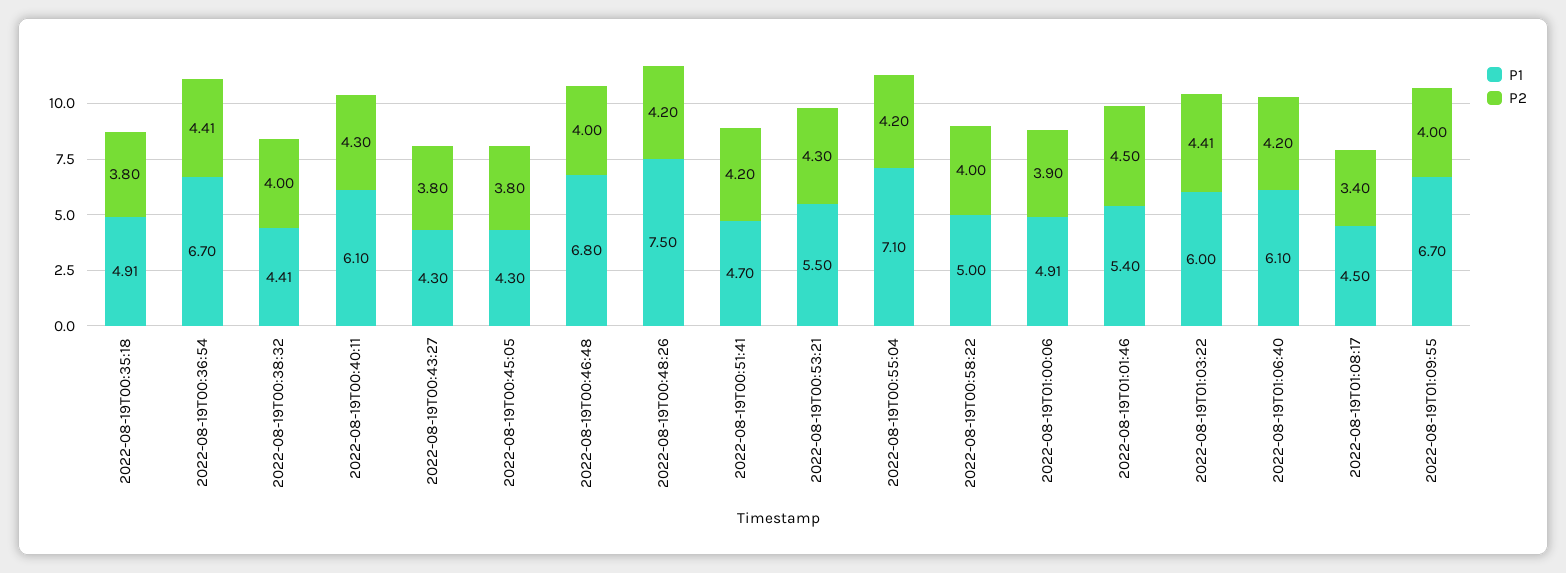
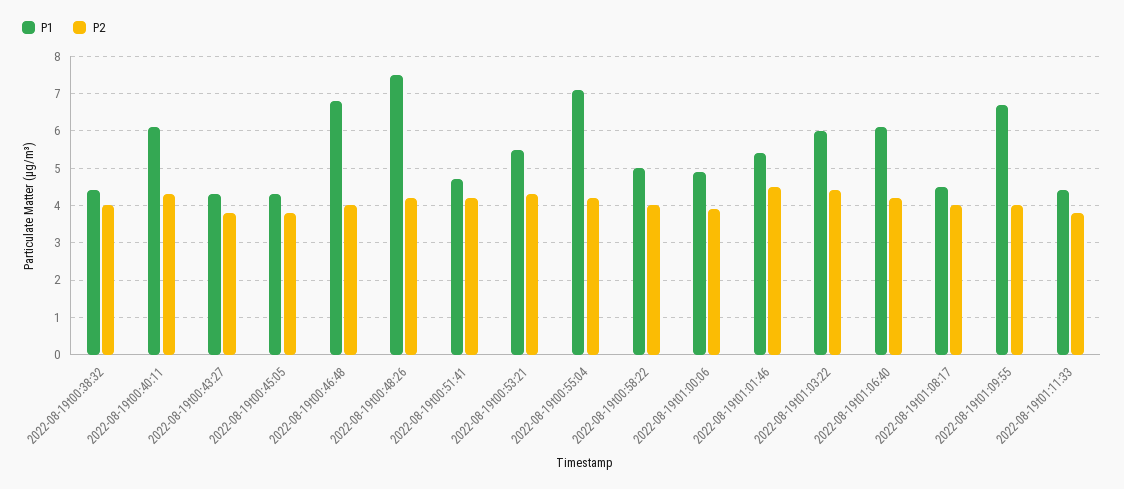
P1, 2022-08-19T00:35:18: 4.91 -> none
P2, 2022-08-19T00:35:18: 3.8 -> none
P1, 2022-08-19T00:36:54: 6.7 -> none
P2, 2022-08-19T00:36:54: 4.41 -> none
P2, 2022-08-19T01:08:17: 3.4 -> 4
P1, 2022-08-19t01:11:33: none -> 4.4
P2, 2022-08-19t01:11:33: none -> 3.8

